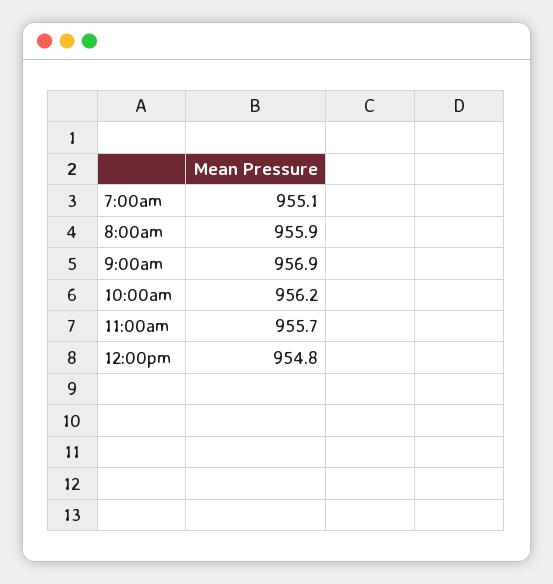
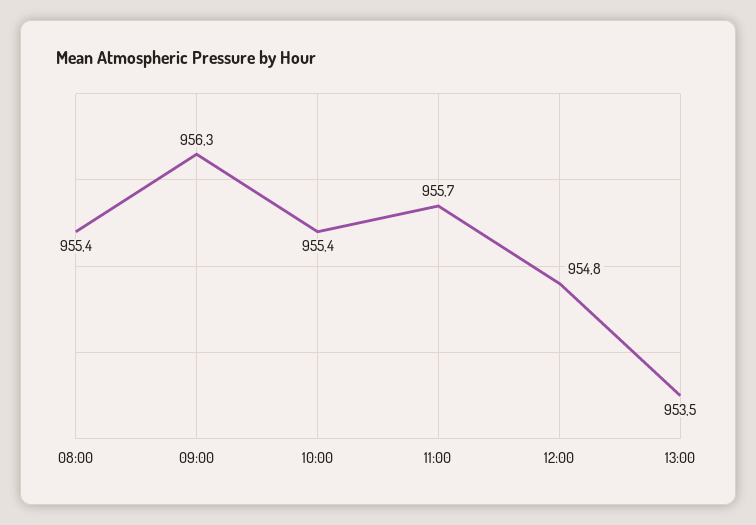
7:00am: 955.1 -> none
8:00am: 955.9 -> 955.4
9:00am: 956.9 -> 956.3
10:00am: 956.2 -> 955.4
13:00: none -> 953.5

